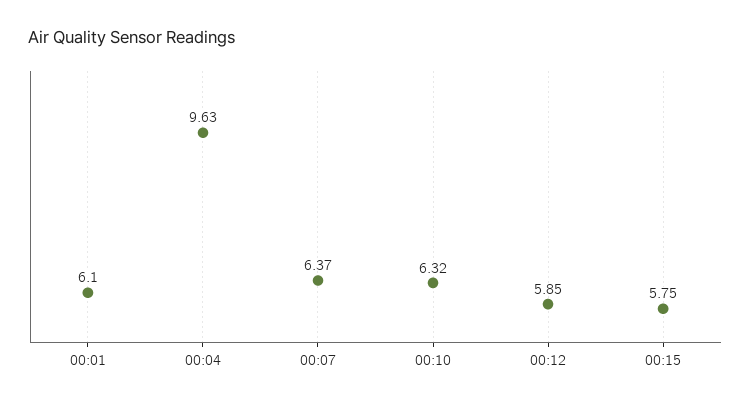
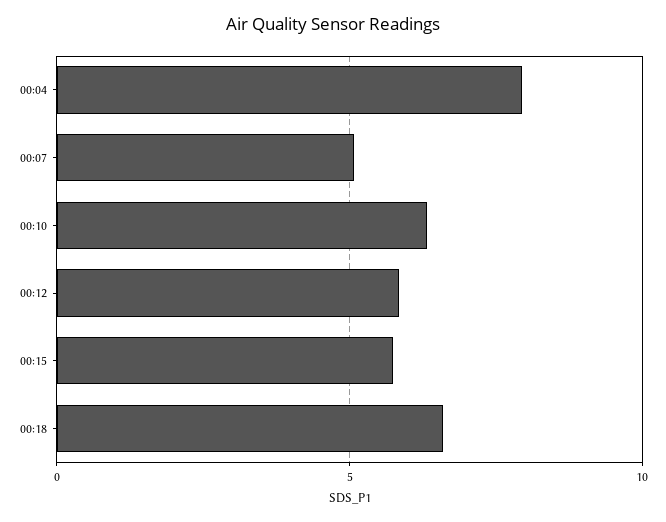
00:01: 6.1 -> none
00:04: 9.63 -> 8
00:07: 6.37 -> 5
00:18: none -> 6.5

